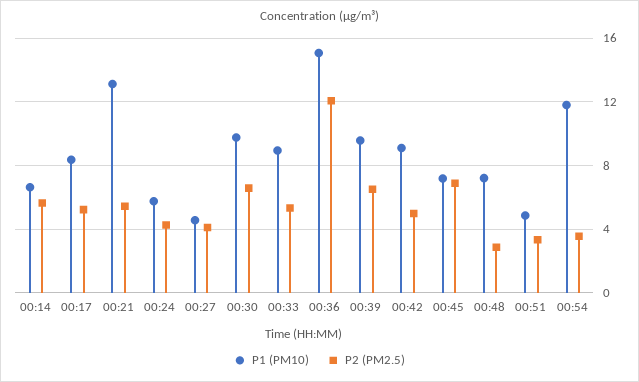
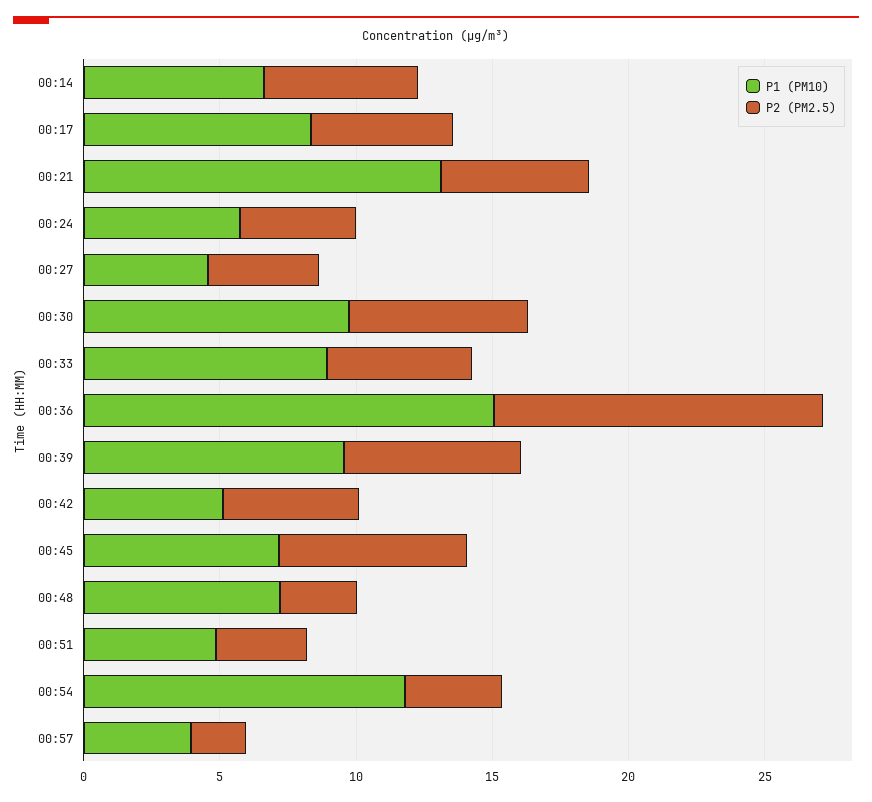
P1 (PM10), 00:42: 9 -> 5
P1 (PM10), 00:57: none -> 4
P2 (PM2.5), 00:57: none -> 2

